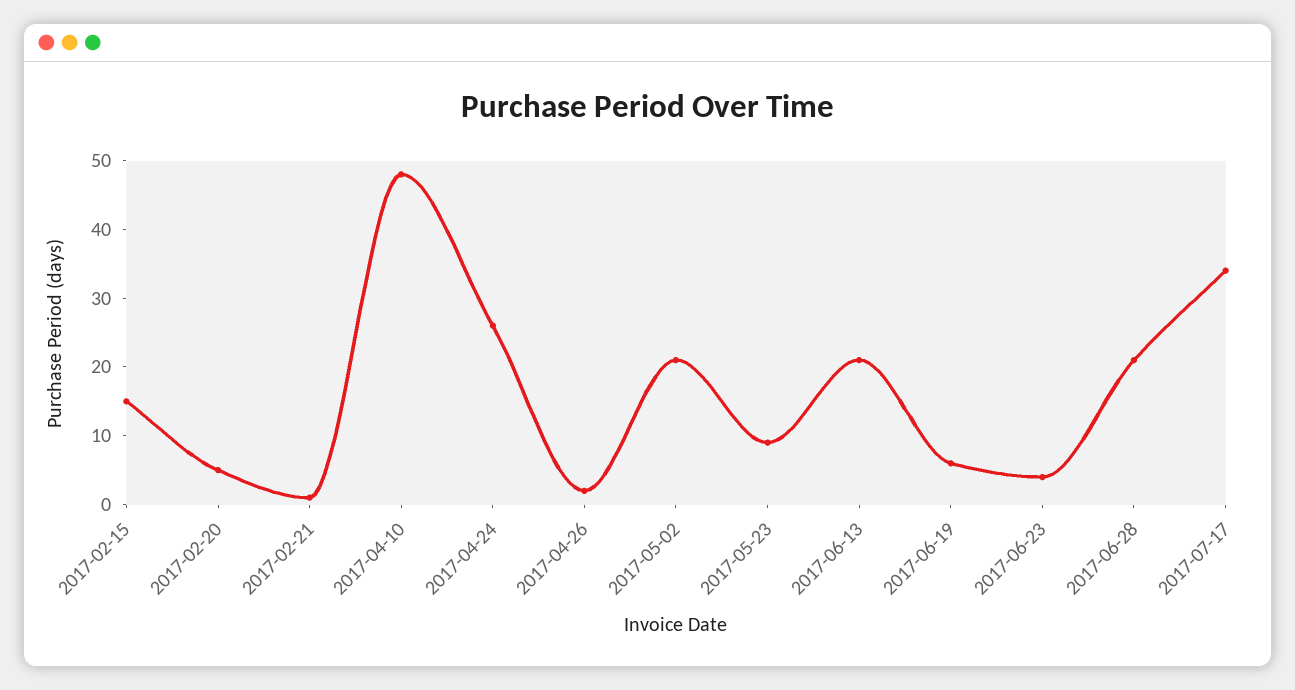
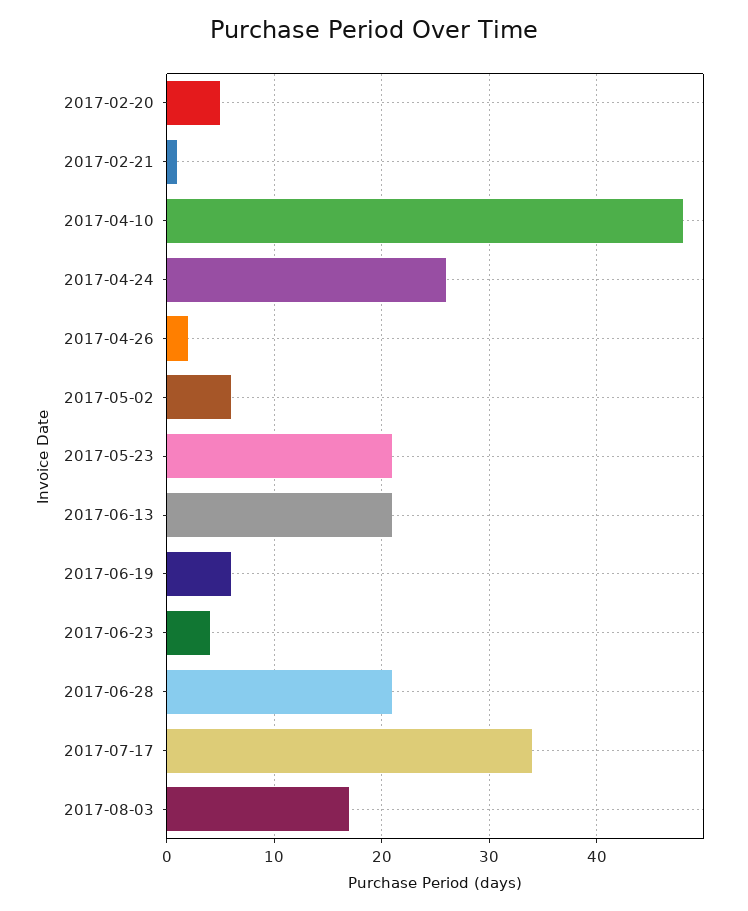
2017-02-15: 15 -> none
2017-05-02: 20 -> 6
2017-05-23: 10 -> 21
2017-08-03: none -> 17

